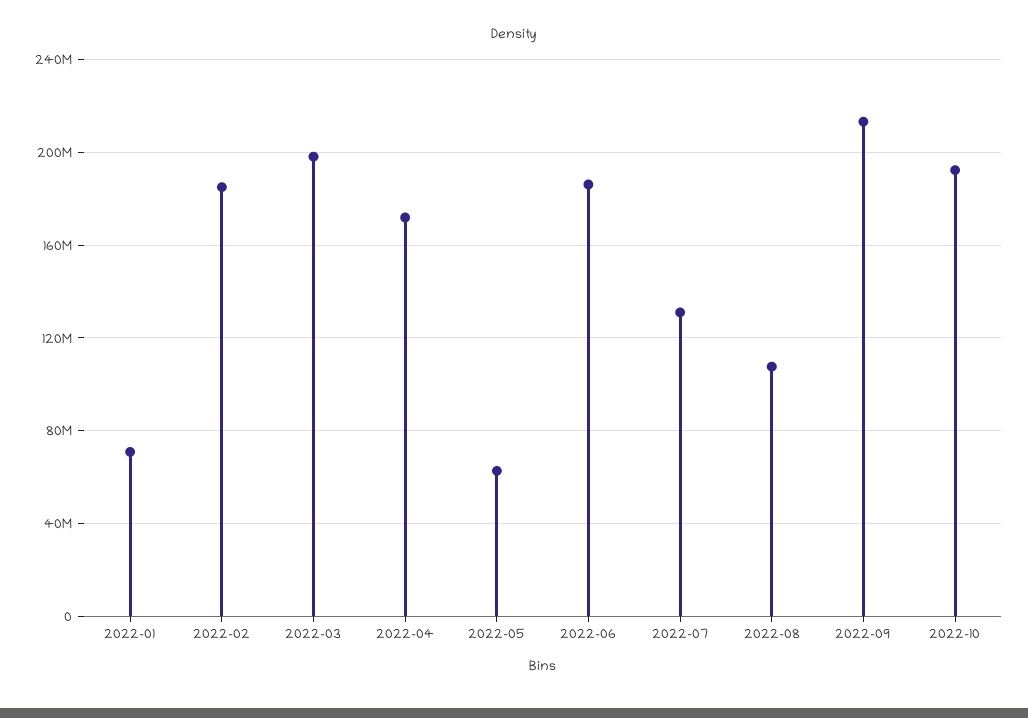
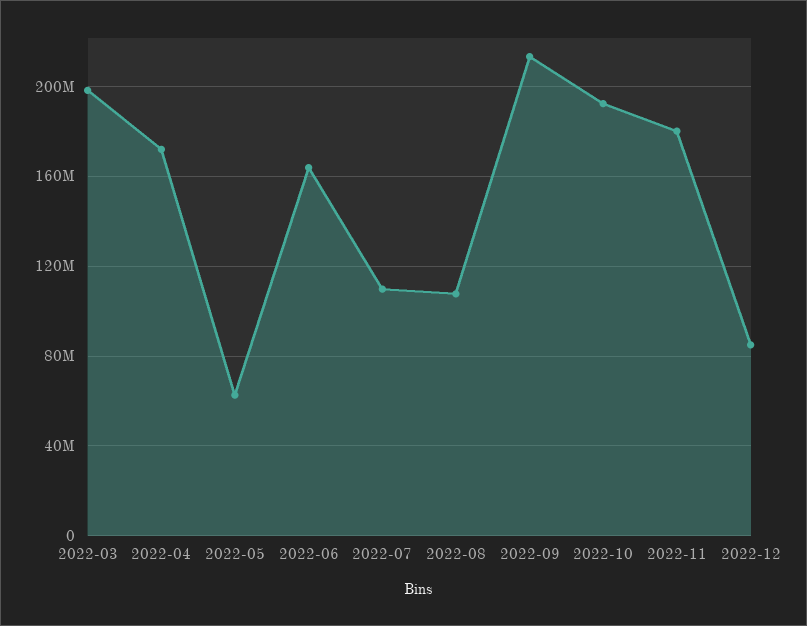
2022-01: 70000000 -> none
2022-02: 185000000 -> none
2022-06: 185000000 -> 165000000
2022-07: 130000000 -> 110000000
2022-11: none -> 180000000
2022-12: none -> 85000000

